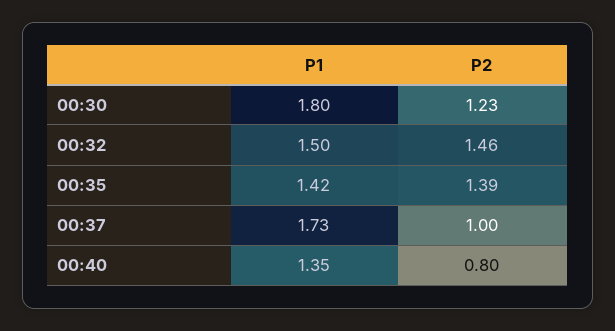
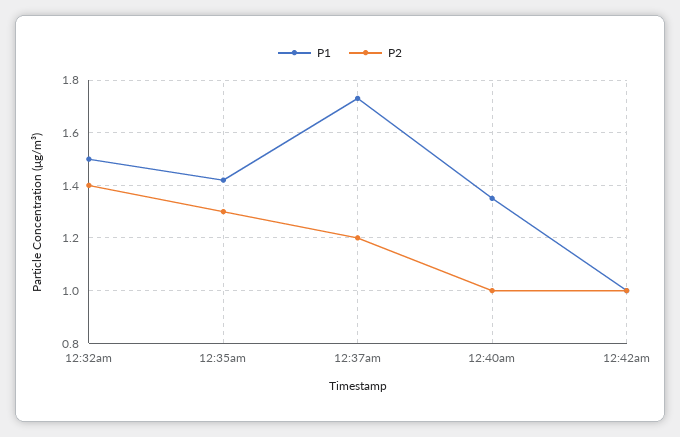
P1, 00:30: 1.8 -> none
P2, 00:30: 1.23 -> none
P2, 00:32: 1.46 -> 1.4
P2, 00:35: 1.39 -> 1.3
P2, 00:37: 1 -> 1.2
P2, 00:40: 0.8 -> 1
P1, 12:42am: none -> 1
P2, 12:42am: none -> 1

